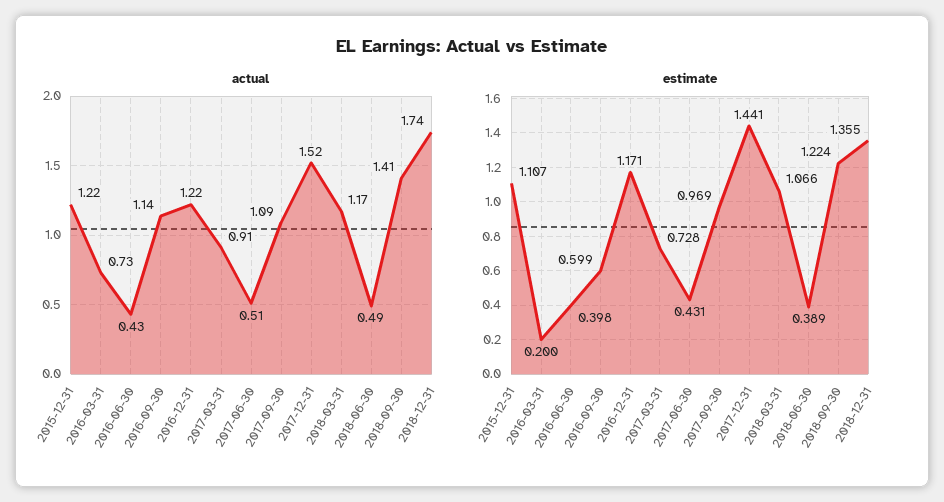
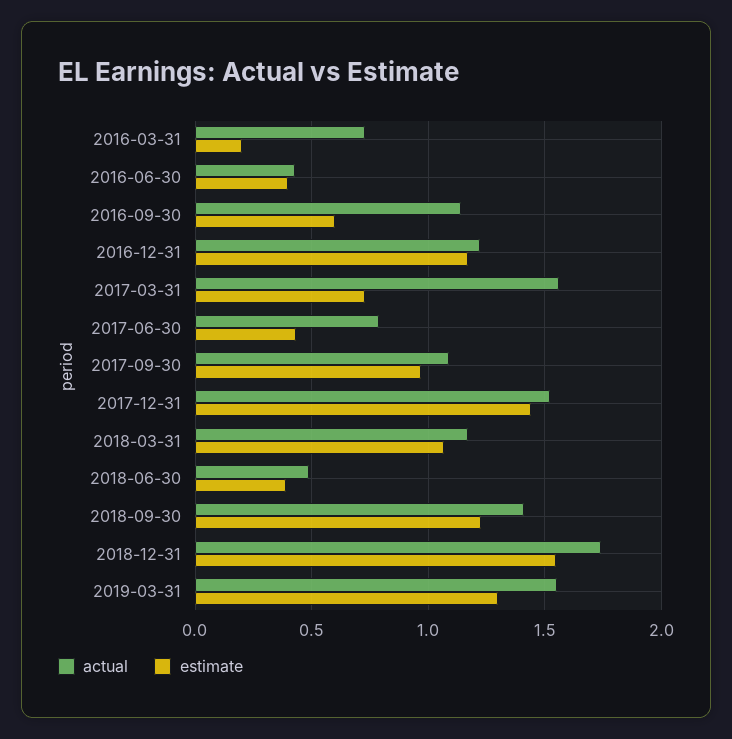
actual, 2015-12-31: 1.22 -> none
actual, 2017-03-31: 0.91 -> 1.55
actual, 2017-06-30: 0.51 -> 0.8
estimate, 2015-12-31: 1.107 -> none
estimate, 2018-12-31: 1.355 -> 1.55
actual, 2019-03-31: none -> 1.55
estimate, 2019-03-31: none -> 1.3

